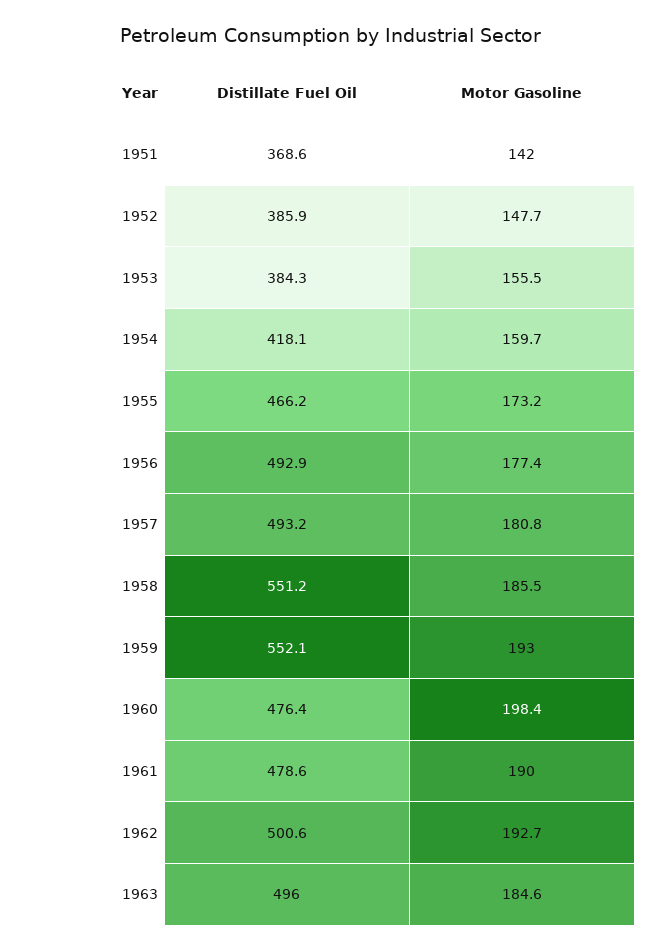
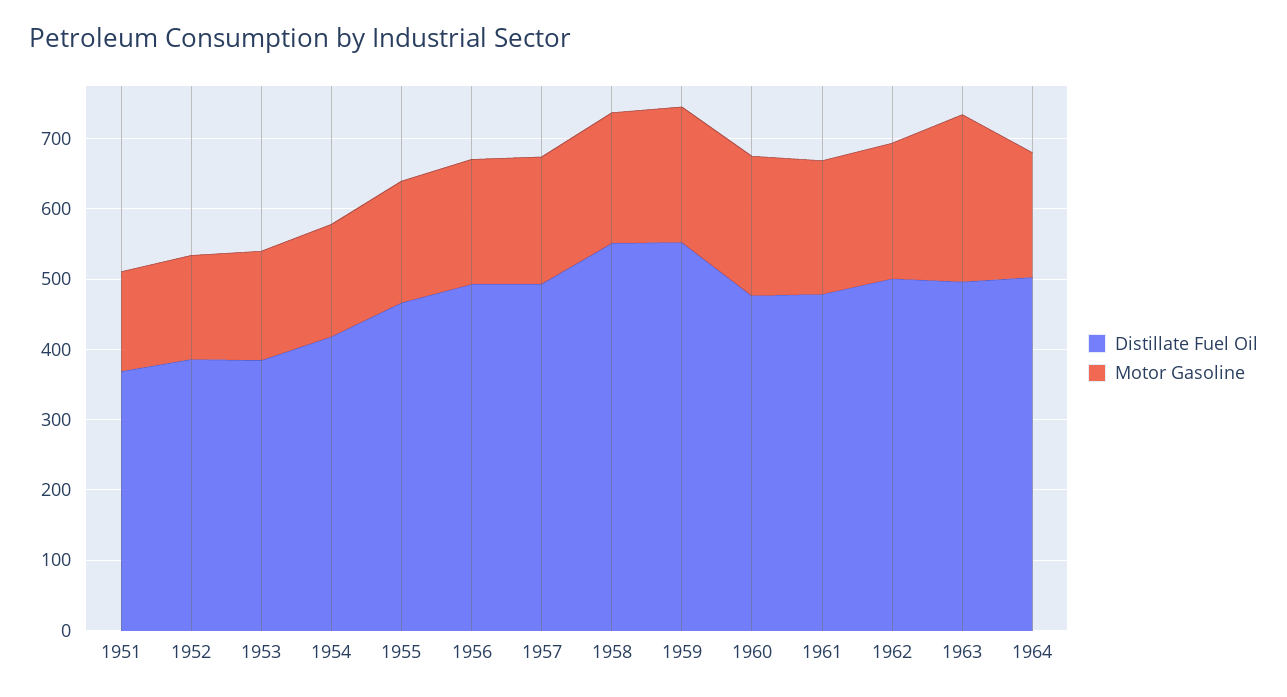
Motor Gasoline, 1963: 184.6 -> 240
Distillate Fuel Oil, 1964: none -> 500
Motor Gasoline, 1964: none -> 180

